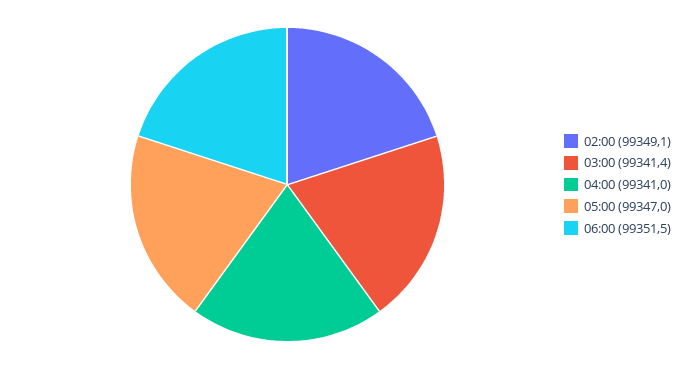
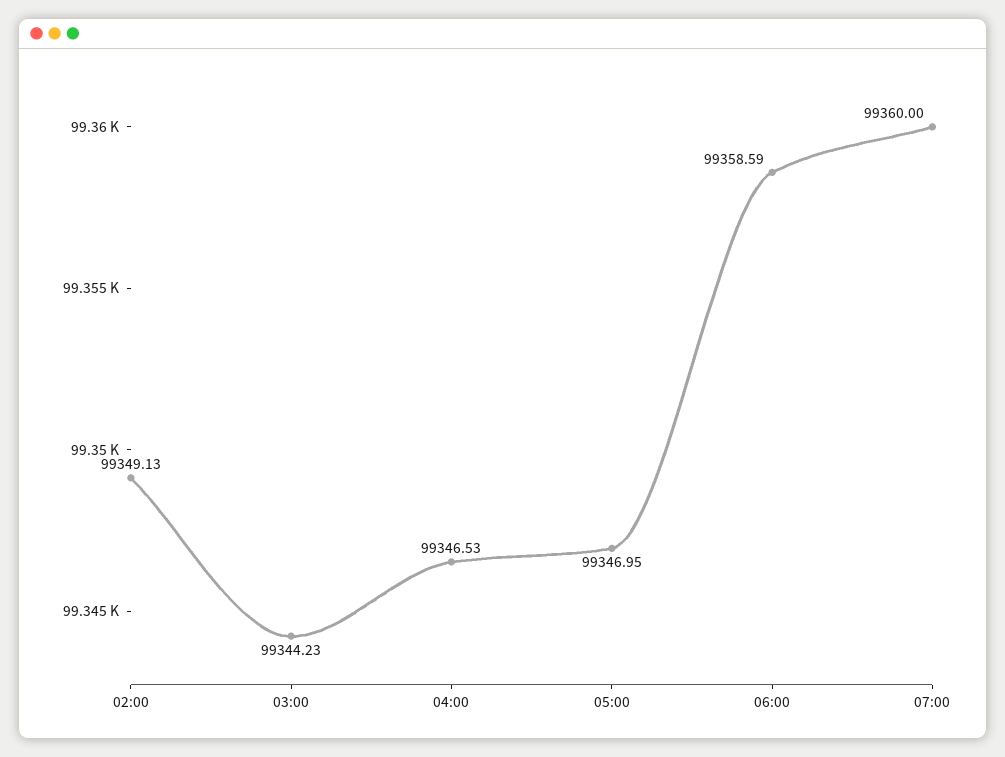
03:00: 99341.4 -> 99344.23
04:00: 99341 -> 99346.53
06:00: 99351.5 -> 99358.59
07:00: none -> 99360

